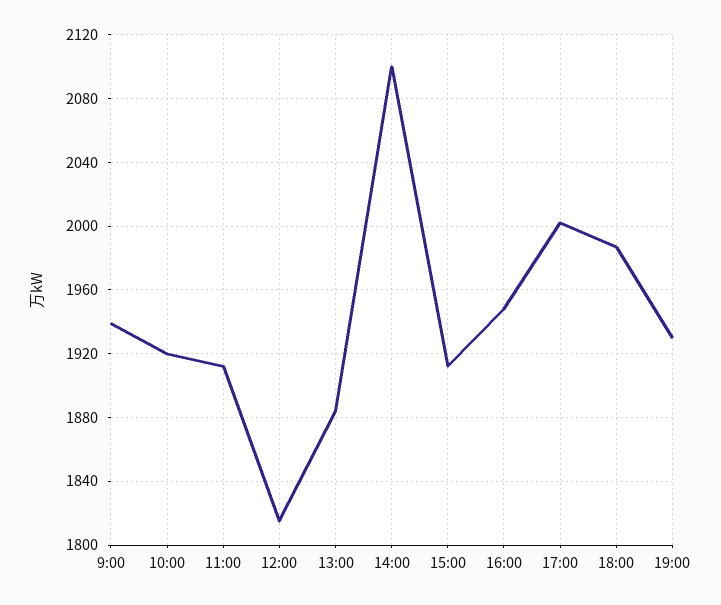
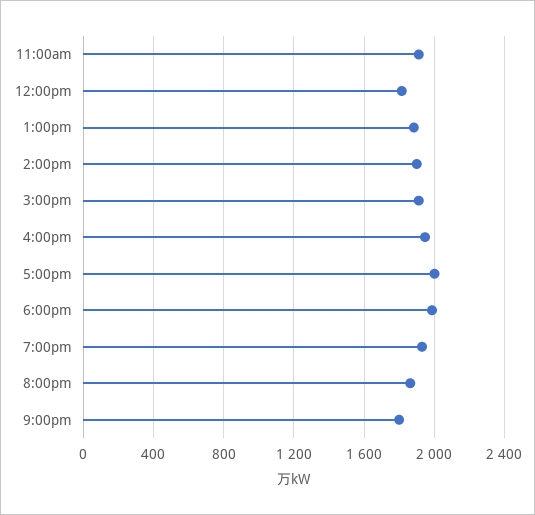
9:00: 1940 -> none
10:00: 1920 -> none
14:00: 2100 -> 1900
8:00pm: none -> 1850
9:00pm: none -> 1800

